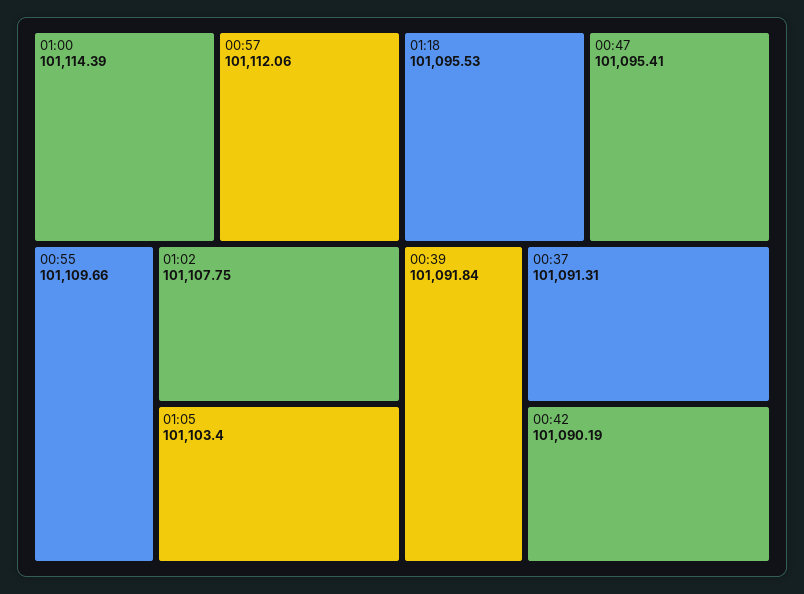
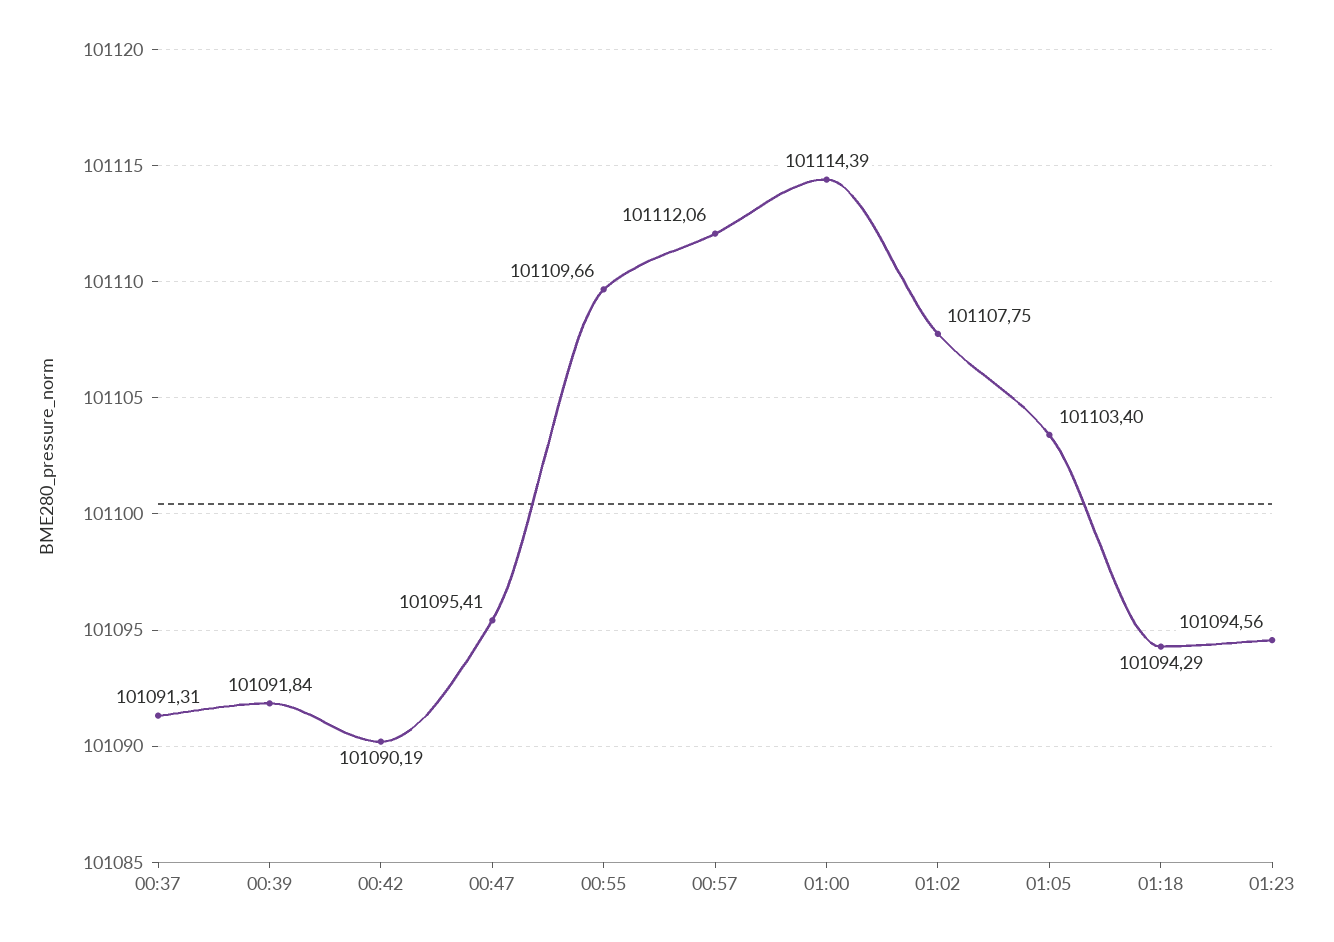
01:18: 101095.53 -> 101094.29
01:23: none -> 101094.56

